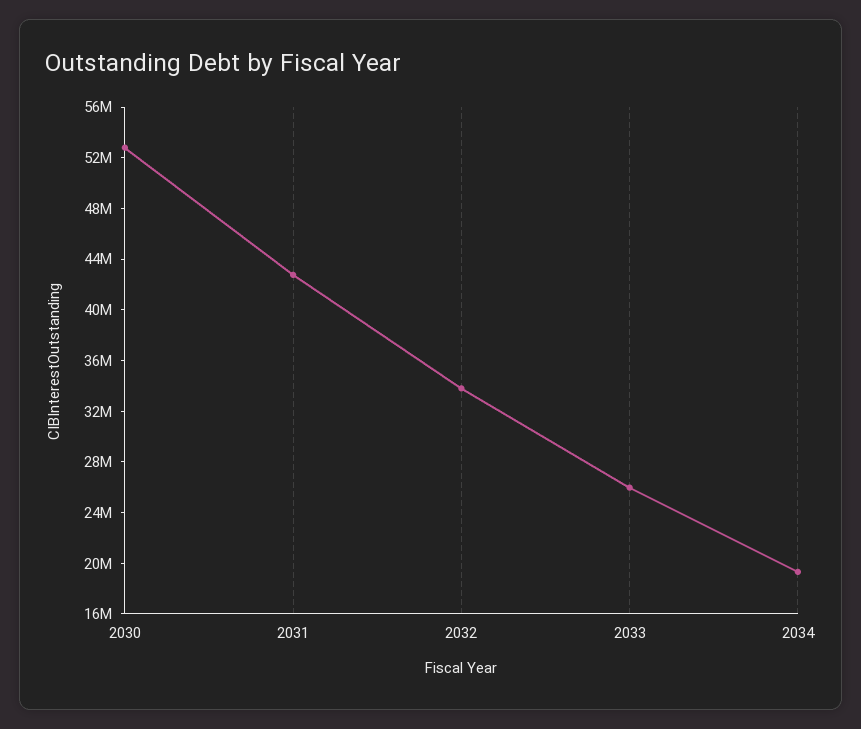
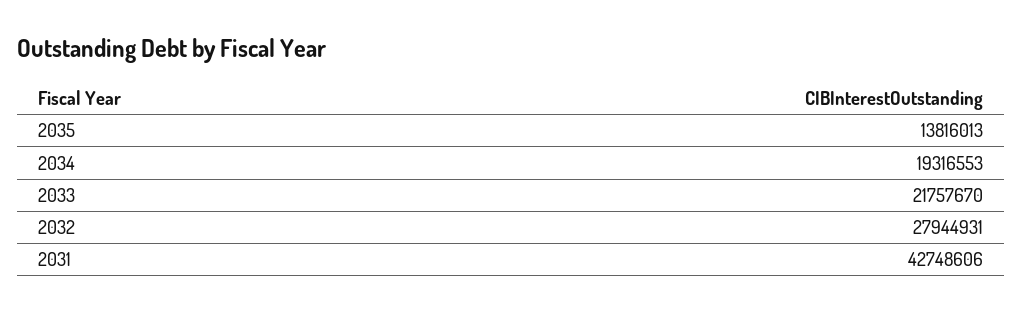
2030: 53000000 -> none
2032: 34000000 -> 27944931
2033: 26000000 -> 21757670
2035: none -> 13816013

